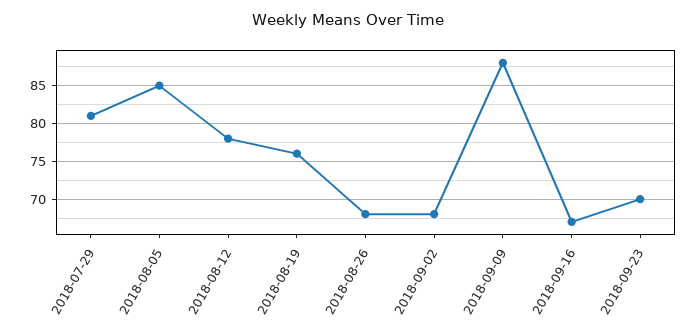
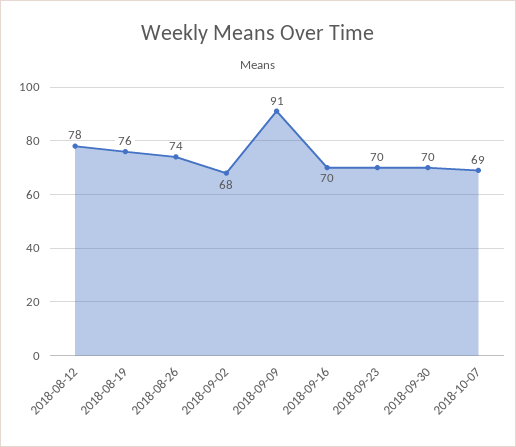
2018-07-29: 81 -> none
2018-08-05: 85 -> none
2018-08-26: 68 -> 74
2018-09-09: 88 -> 91
2018-09-16: 67 -> 70
2018-09-30: none -> 70
2018-10-07: none -> 69

